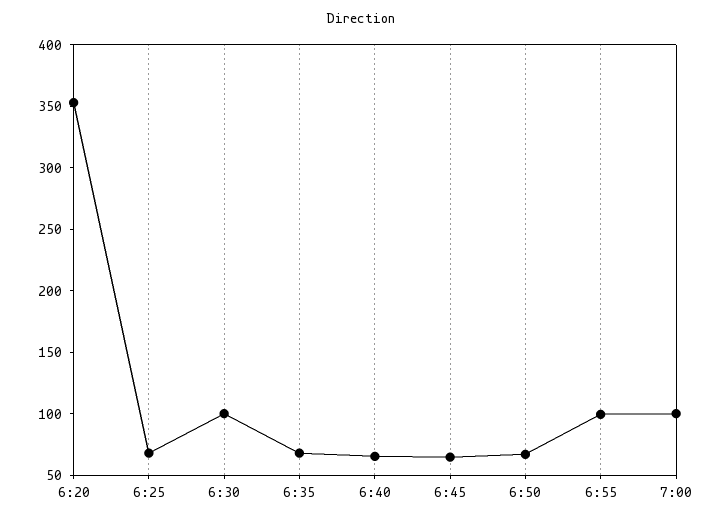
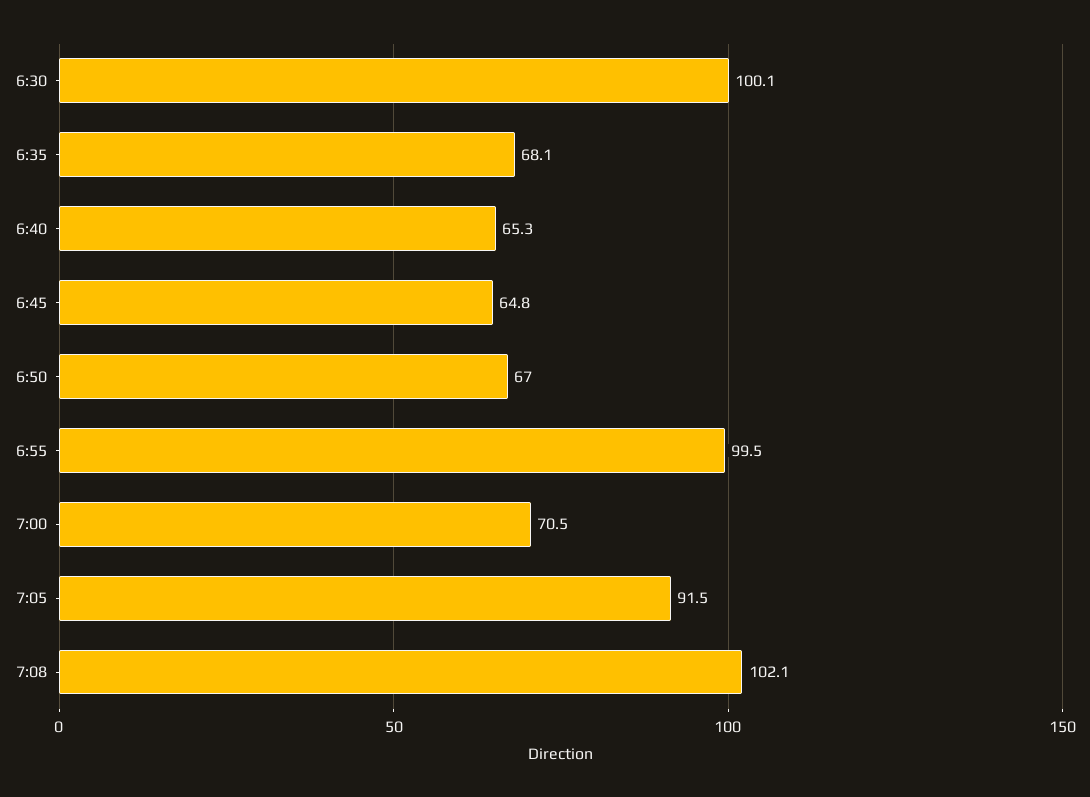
6:20: 350 -> none
6:25: 70 -> none
7:00: 100 -> 70.5
7:05: none -> 91.5
7:08: none -> 102.1

